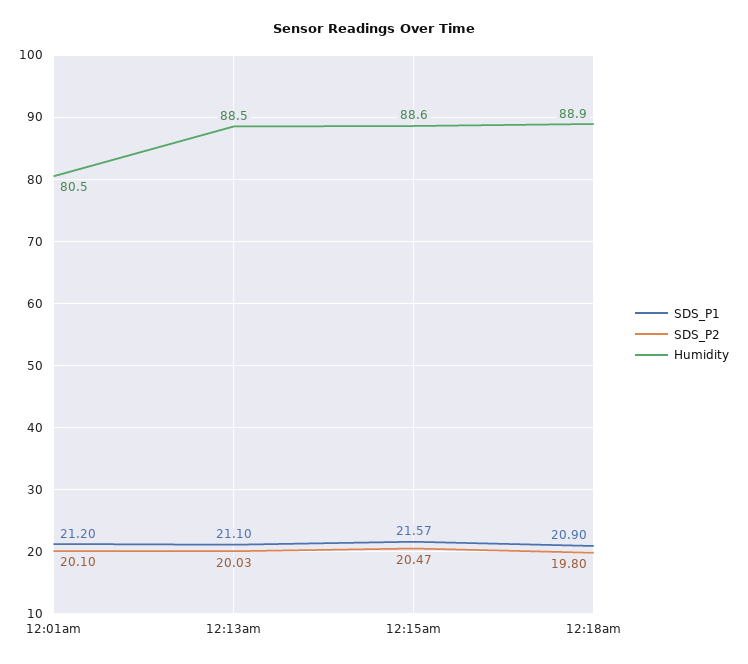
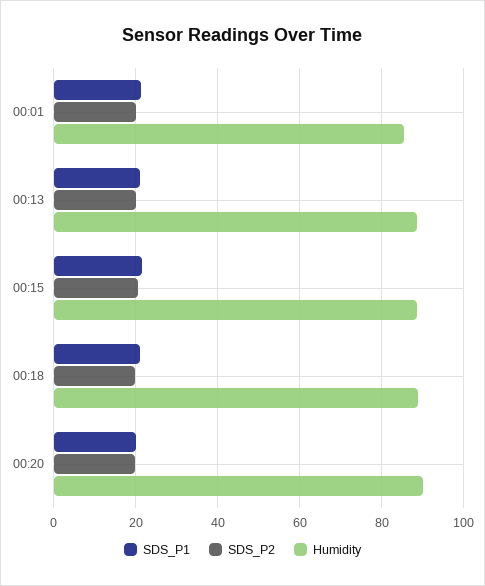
Humidity, 12:01am: 80.5 -> 86
SDS_P1, 00:20: none -> 20
SDS_P2, 00:20: none -> 20
Humidity, 00:20: none -> 90

